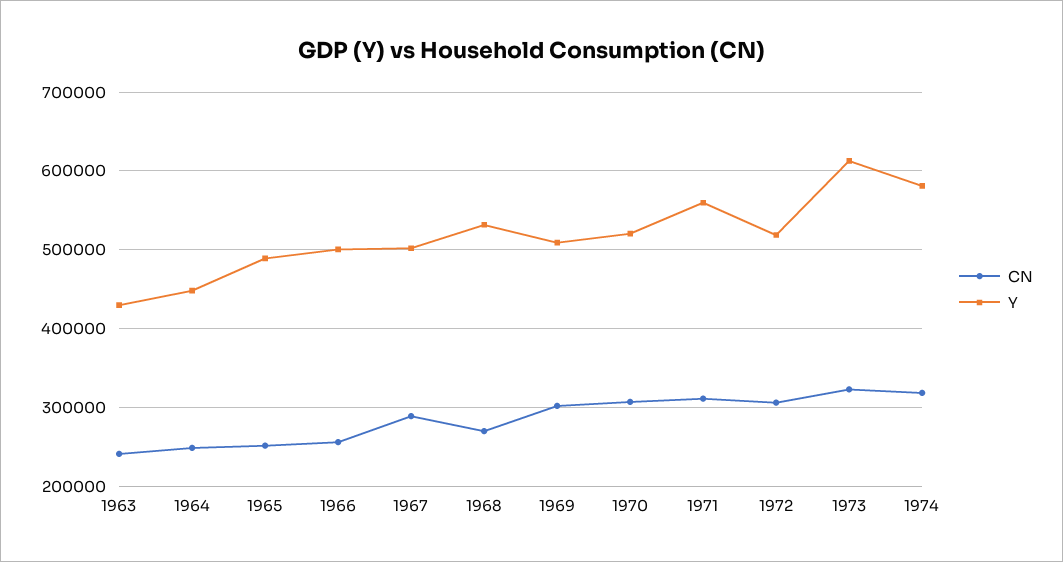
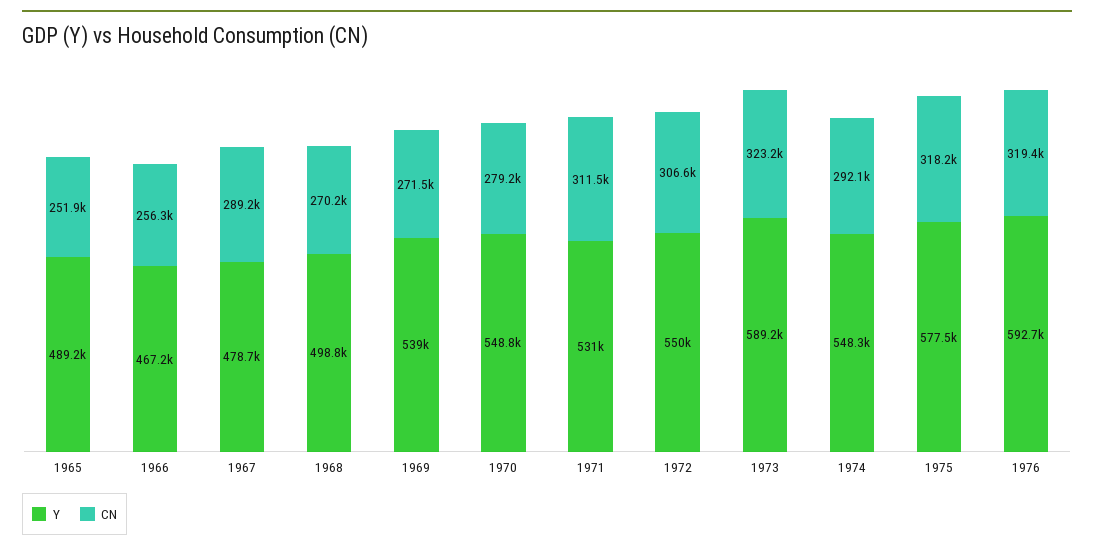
CN, 1963: 240000 -> none
Y, 1963: 430000 -> none
CN, 1964: 250000 -> none
Y, 1964: 450000 -> none
Y, 1966: 500000 -> 467200
Y, 1967: 500000 -> 478700
Y, 1968: 530000 -> 498800
CN, 1969: 300000 -> 271500
Y, 1969: 510000 -> 539000
CN, 1970: 310000 -> 279200
Y, 1970: 520000 -> 548800
Y, 1971: 560000 -> 531000
Y, 1972: 520000 -> 550000
Y, 1973: 610000 -> 589200
CN, 1974: 320000 -> 292100
Y, 1974: 580000 -> 548300
Y, 1975: none -> 577500
CN, 1975: none -> 318200
Y, 1976: none -> 592700
CN, 1976: none -> 319400

